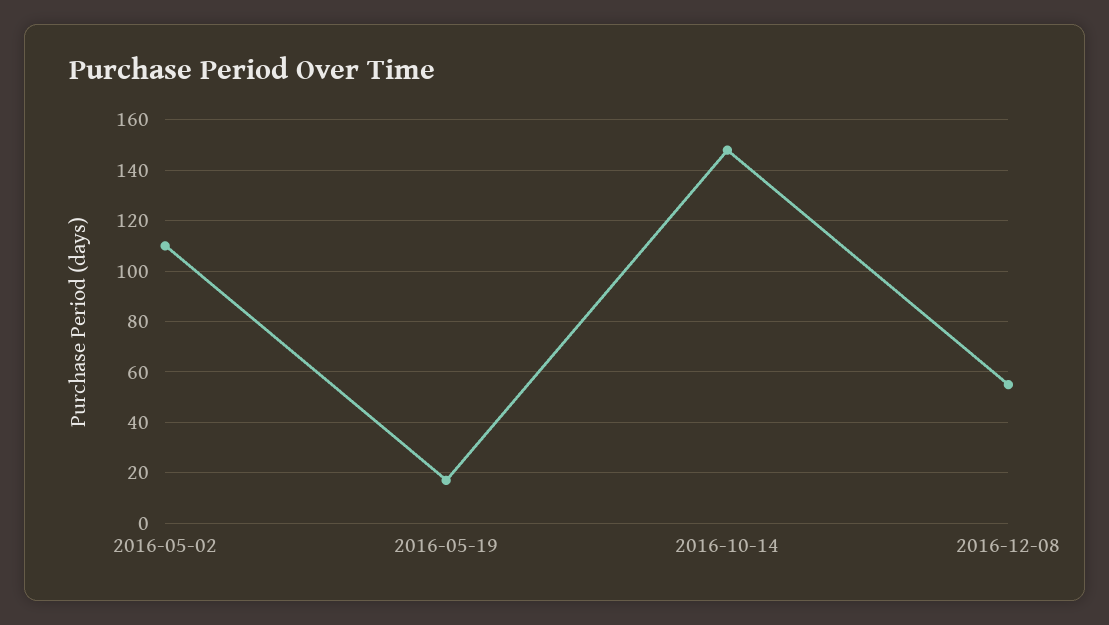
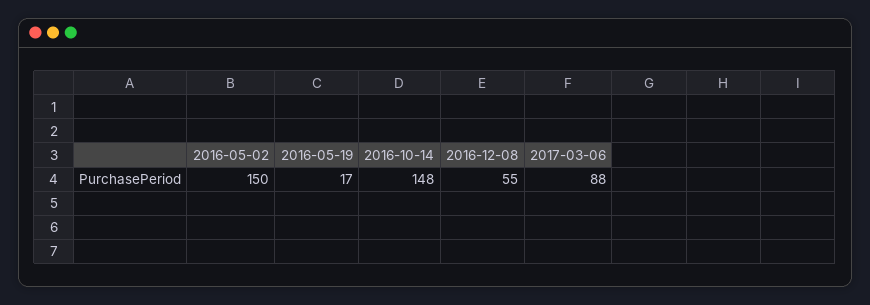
2016-05-02: 110 -> 150
2017-03-06: none -> 88

